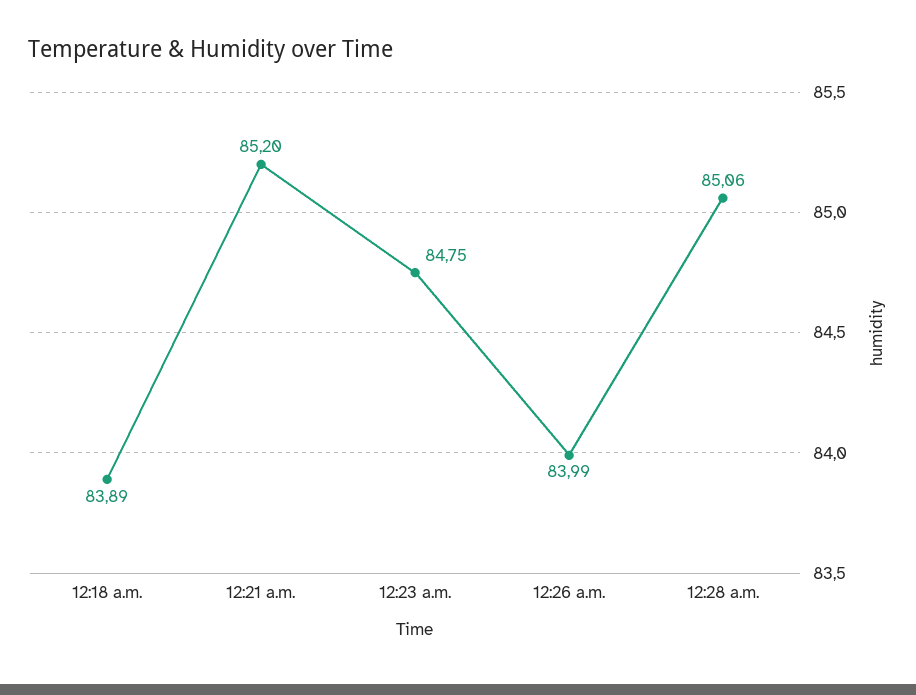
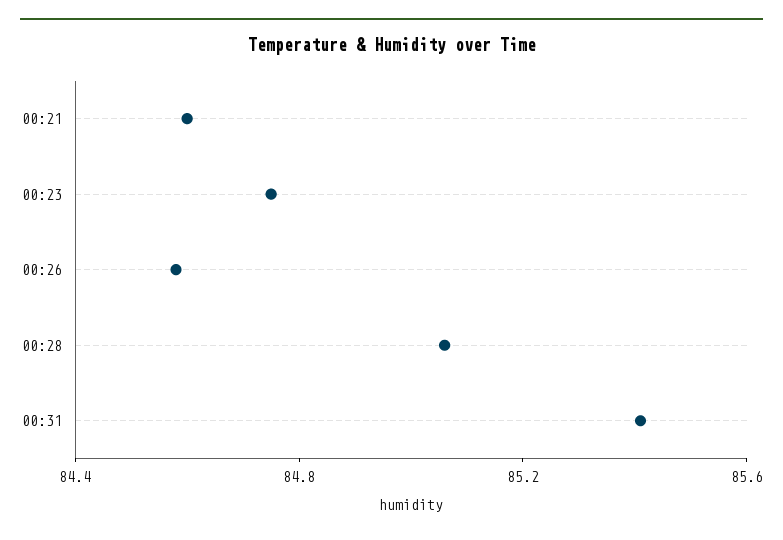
12:18 a.m.: 83.89 -> none
12:21 a.m.: 85.2 -> 84.6
12:26 a.m.: 83.99 -> 84.6
00:31: none -> 85.4

